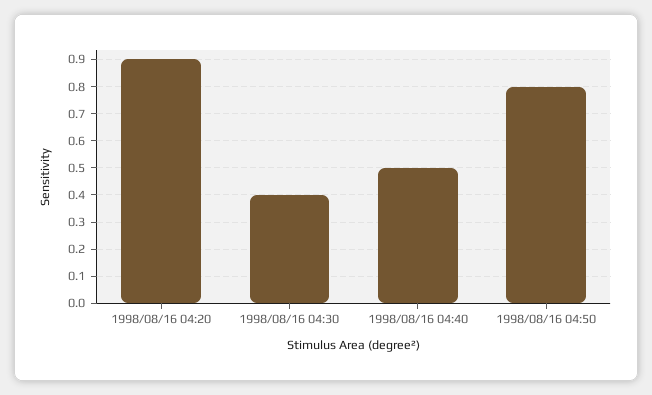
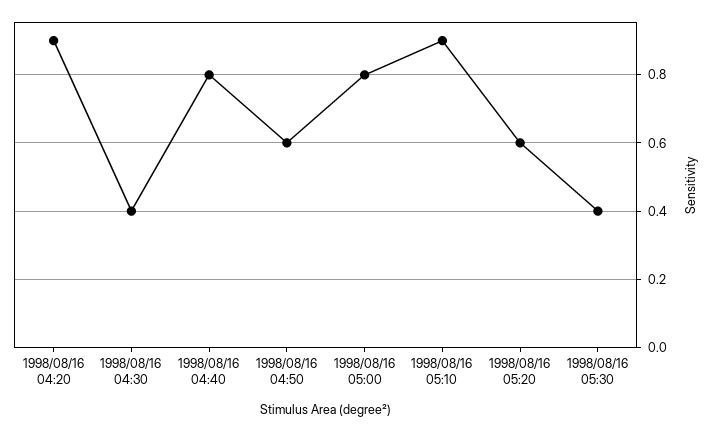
1998/08/16 04:40: 0.5 -> 0.8
1998/08/16 04:50: 0.8 -> 0.6
1998/08/16 05:00: none -> 0.8
1998/08/16 05:10: none -> 0.9
1998/08/16 05:20: none -> 0.6
1998/08/16 05:30: none -> 0.4

